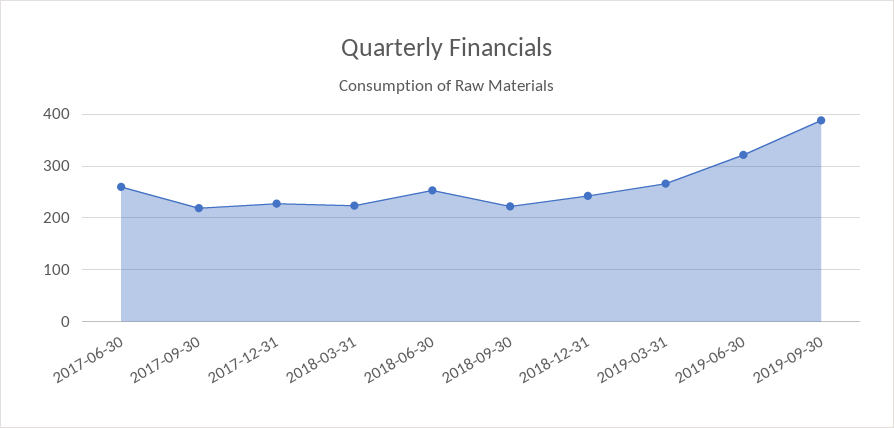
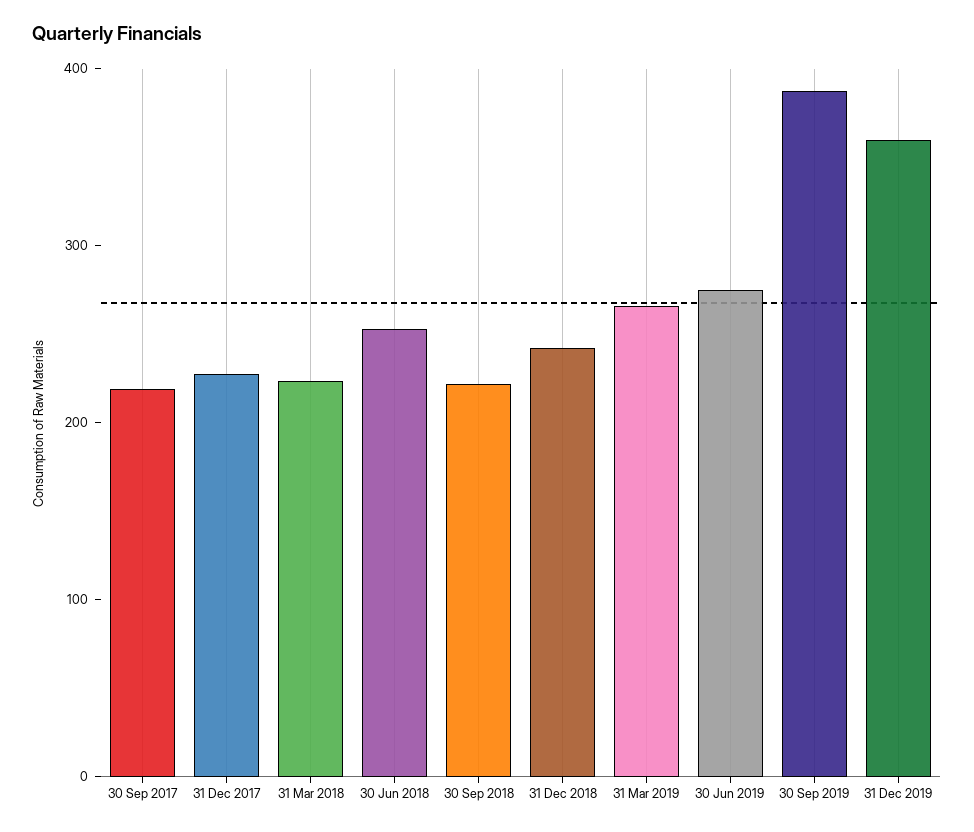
2017-06-30: 260 -> none
2019-06-30: 320 -> 280
31 Dec 2019: none -> 360

